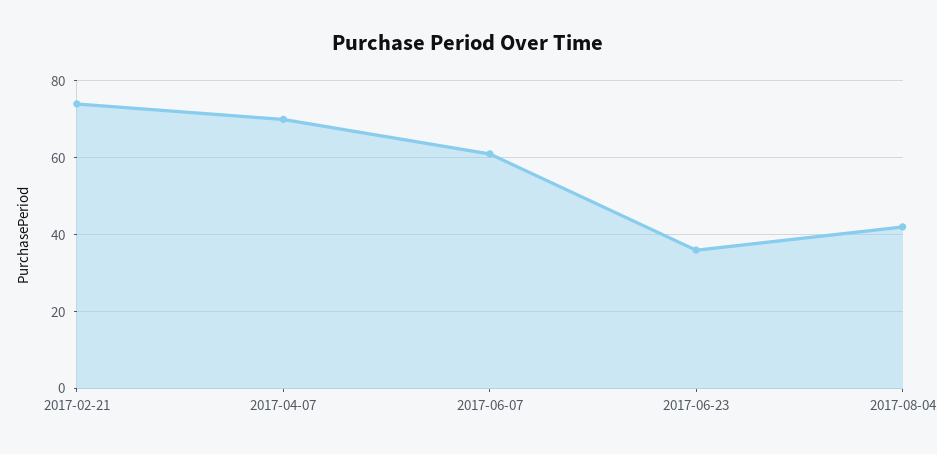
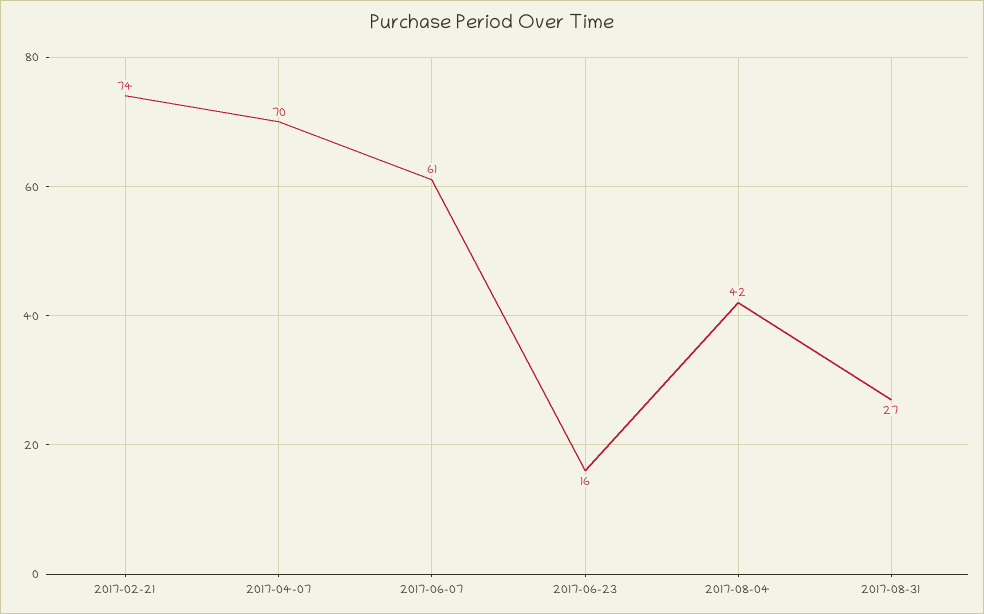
2017-06-23: 35 -> 16
2017-08-31: none -> 27

